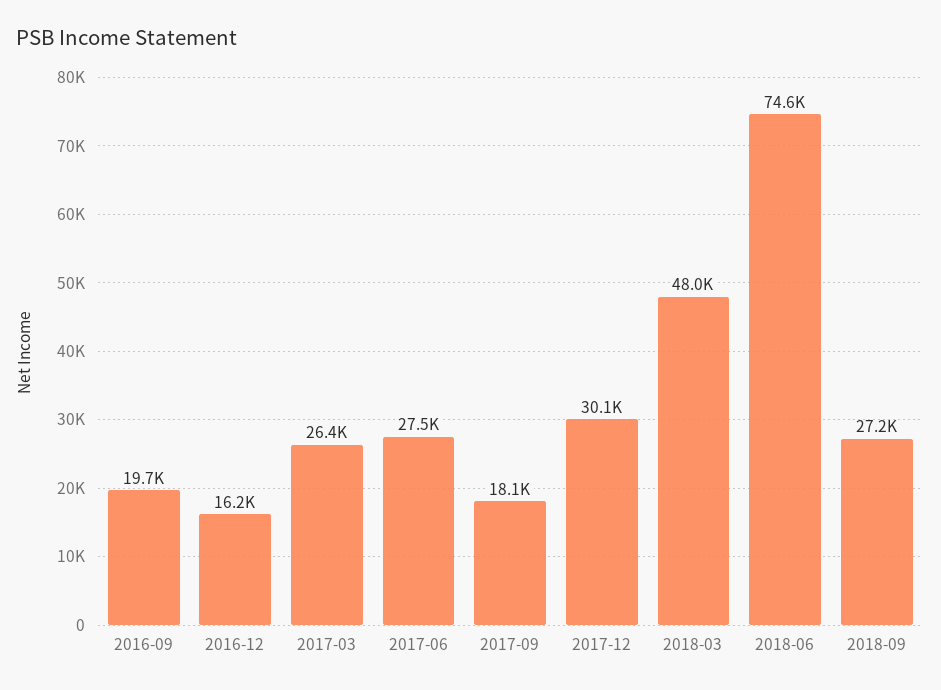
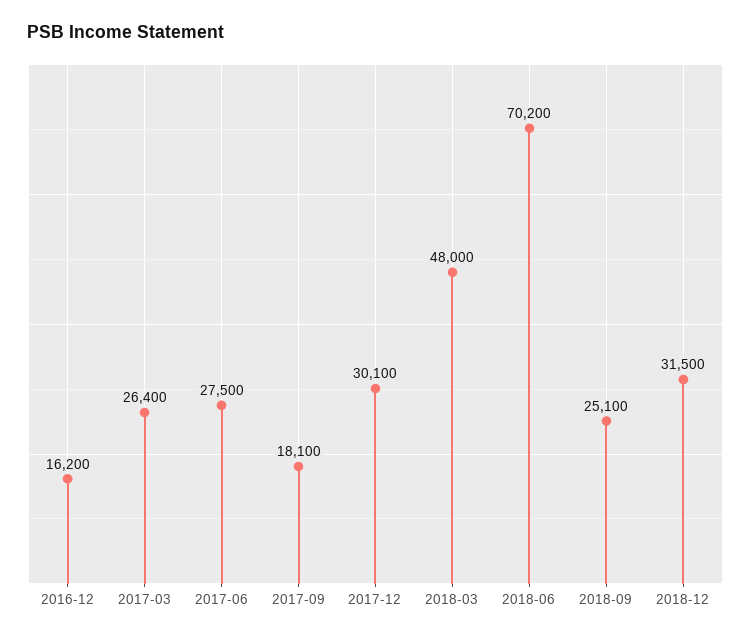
2016-09: 19700 -> none
2018-06: 74600 -> 70200
2018-09: 27200 -> 25100
2018-12: none -> 31500

